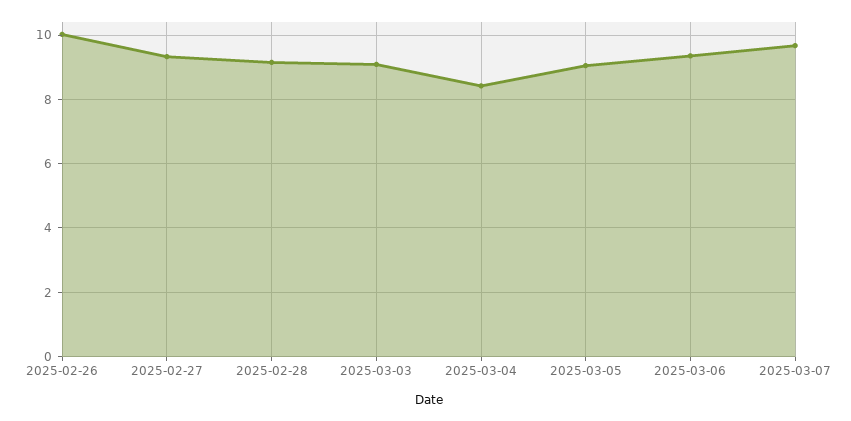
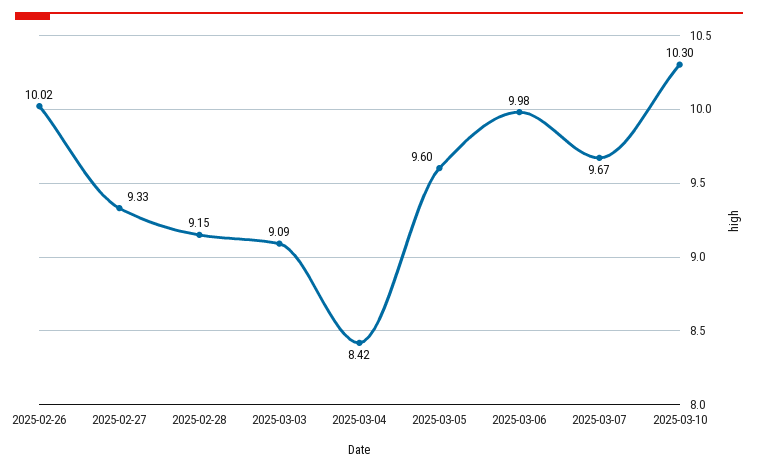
2025-03-05: 9 -> 9.6
2025-03-06: 9.4 -> 9.98
2025-03-10: none -> 10.3

